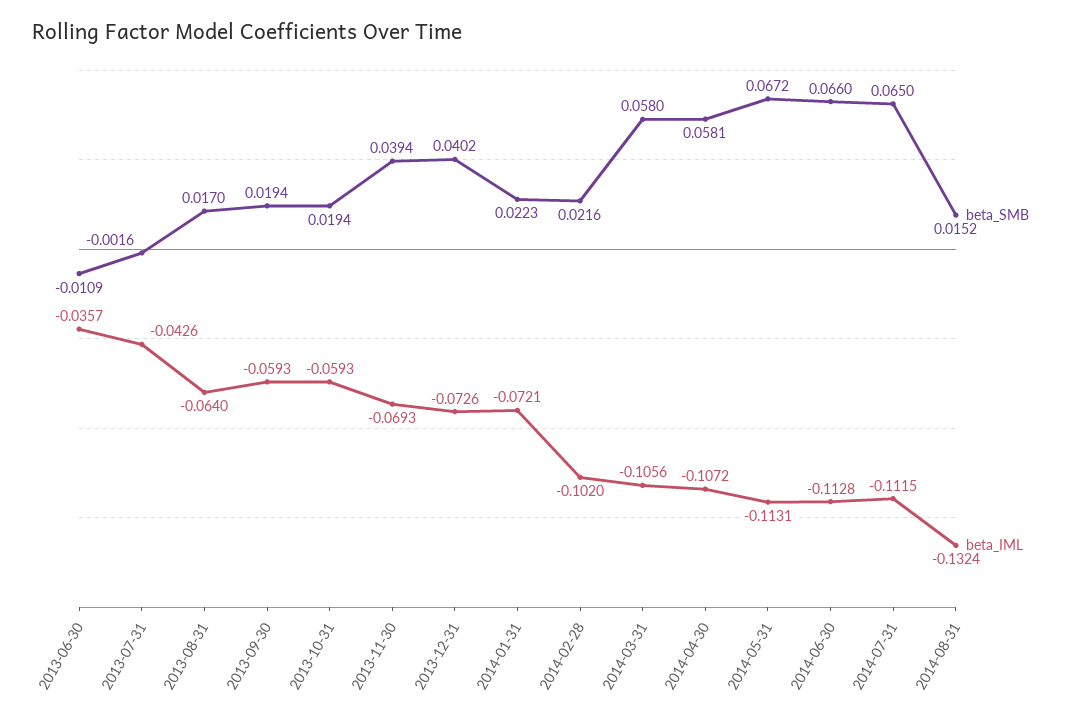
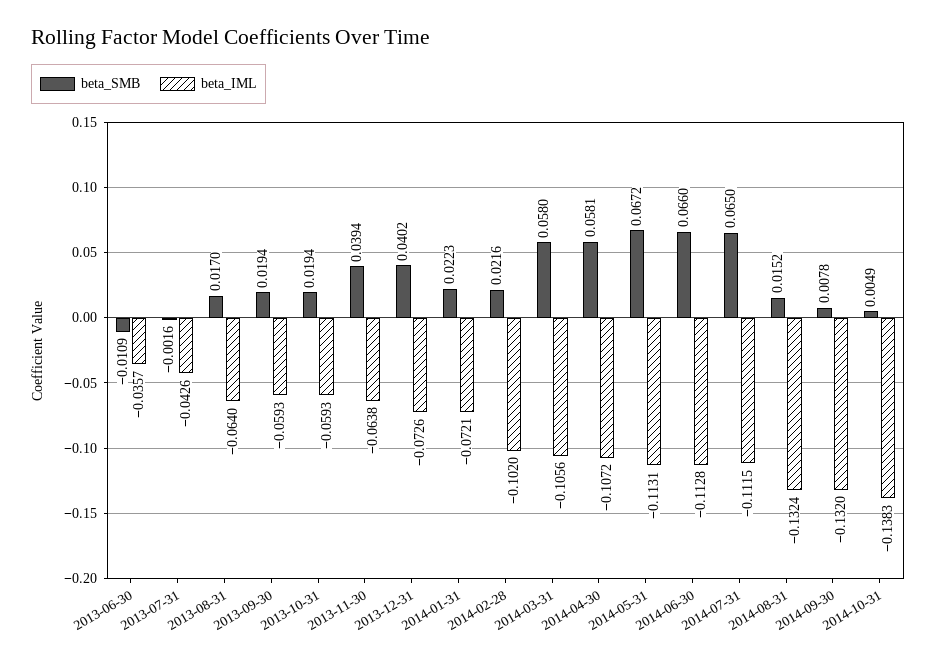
beta_IML, 2013-11-30: -0.0693 -> -0.0638
beta_SMB, 2014-09-30: none -> 0.0078
beta_IML, 2014-09-30: none -> -0.132
beta_SMB, 2014-10-31: none -> 0.0049
beta_IML, 2014-10-31: none -> -0.1383

